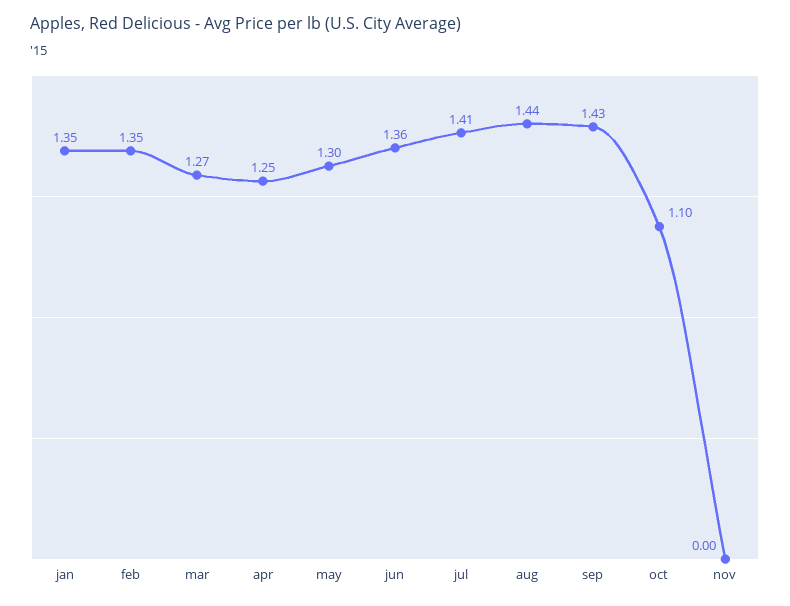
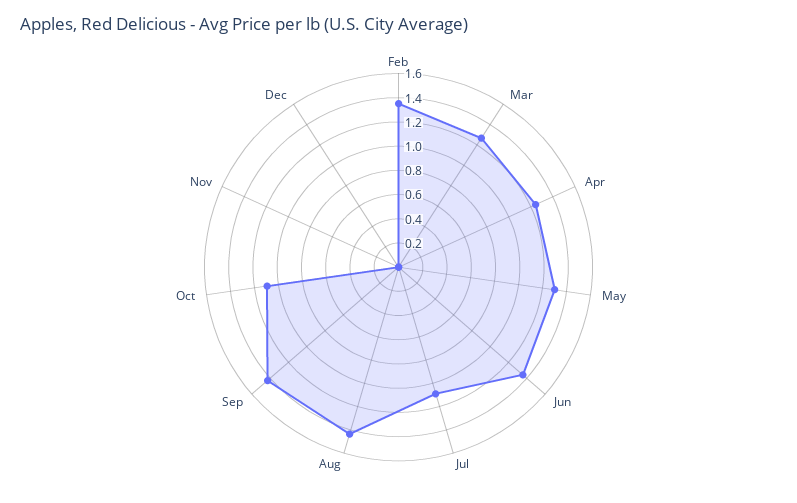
jan: 1.35 -> none
jul: 1.41 -> 1.1
Dec: none -> 0

